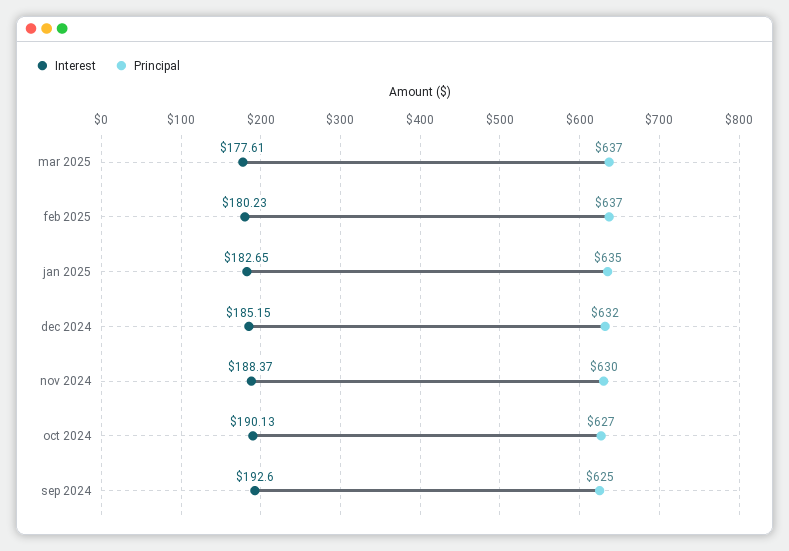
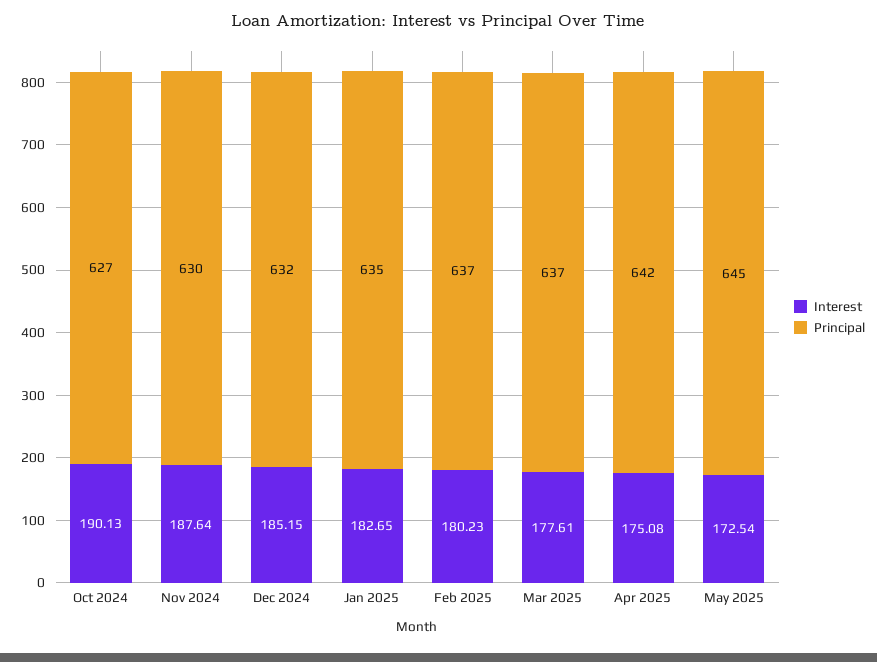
Interest, nov 2024: 188.37 -> 187.64
Interest, sep 2024: 192.6 -> none
Principal, sep 2024: 625 -> none
Interest, Apr 2025: none -> 175.08
Principal, Apr 2025: none -> 642
Interest, May 2025: none -> 172.54
Principal, May 2025: none -> 645

